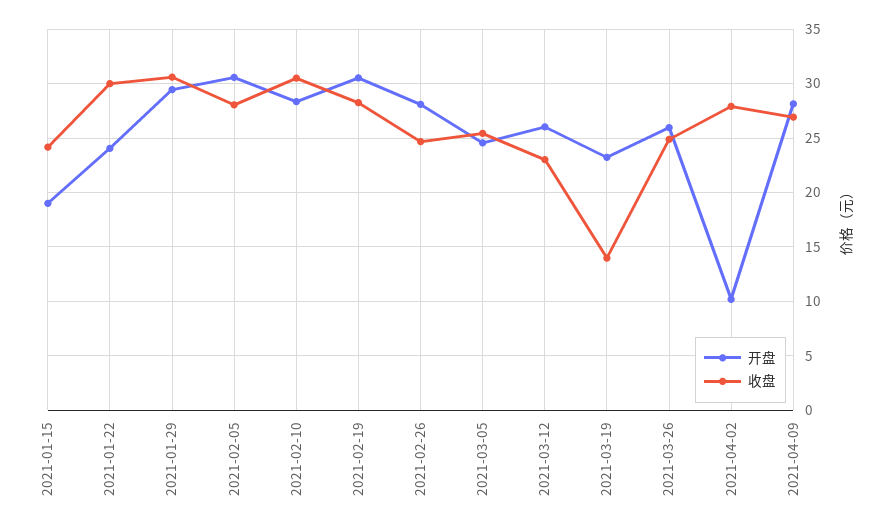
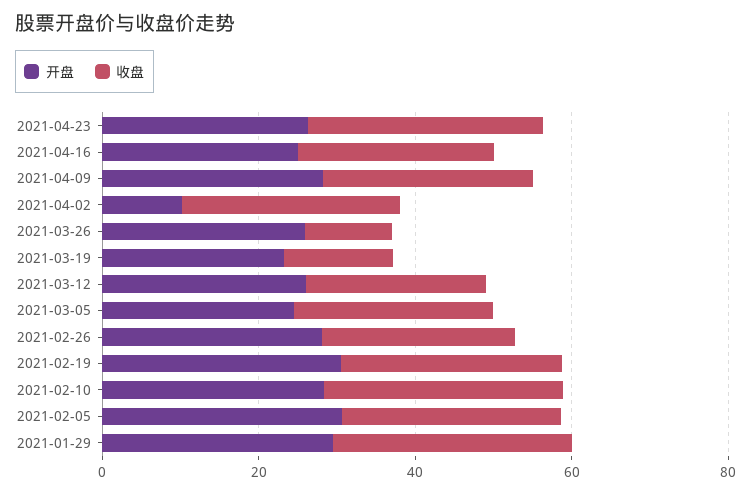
开盘, 2021-01-15: 19 -> none
收盘, 2021-01-15: 24 -> none
开盘, 2021-01-22: 24 -> none
收盘, 2021-01-22: 30 -> none
收盘, 2021-03-26: 25 -> 10
开盘, 2021-04-23: none -> 25
收盘, 2021-04-23: none -> 30
开盘, 2021-04-16: none -> 25
收盘, 2021-04-16: none -> 25

